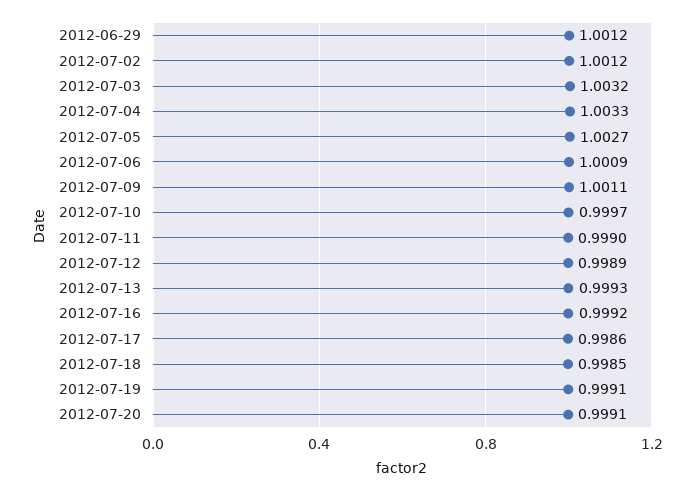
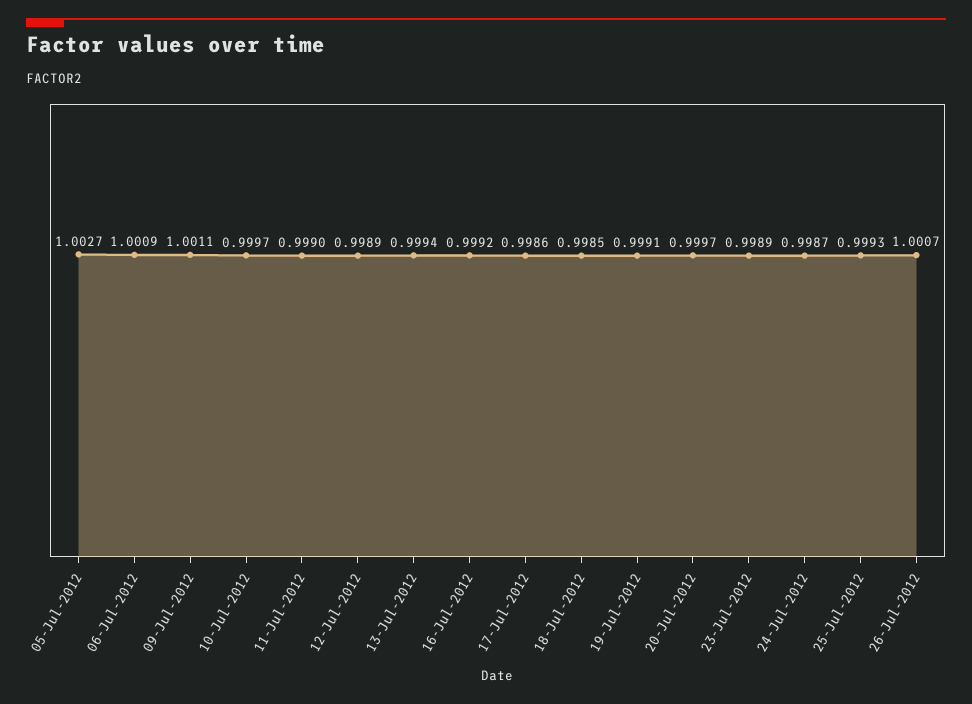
2012-06-29: 1.0012 -> none
2012-07-02: 1.0012 -> none
2012-07-03: 1.0032 -> none
2012-07-04: 1.0033 -> none
2012-07-13: 0.9993 -> 0.9994
2012-07-20: 0.9991 -> 0.9997
23-Jul-2012: none -> 0.9989
24-Jul-2012: none -> 0.9987
25-Jul-2012: none -> 0.9993
26-Jul-2012: none -> 1.0007

